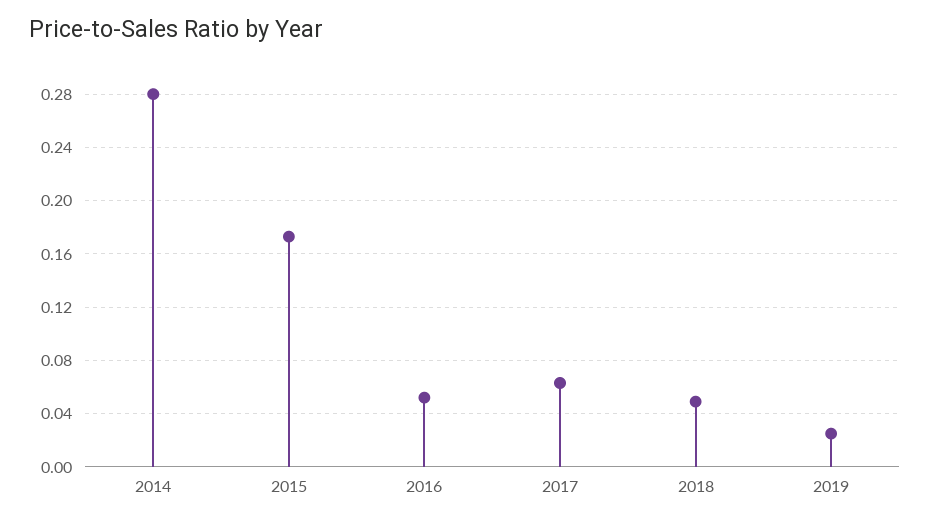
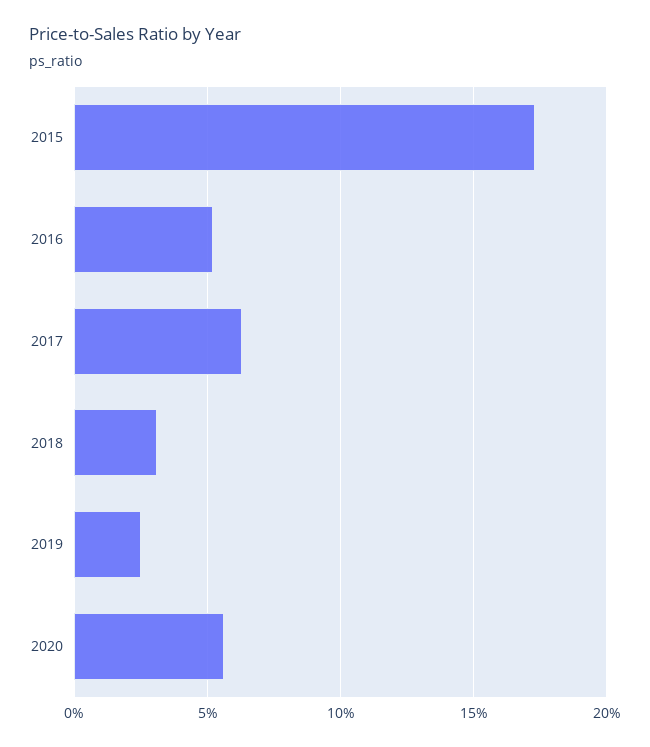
2014: 0.28 -> none
2018: 0.05 -> 0.03
2020: none -> 0.055

